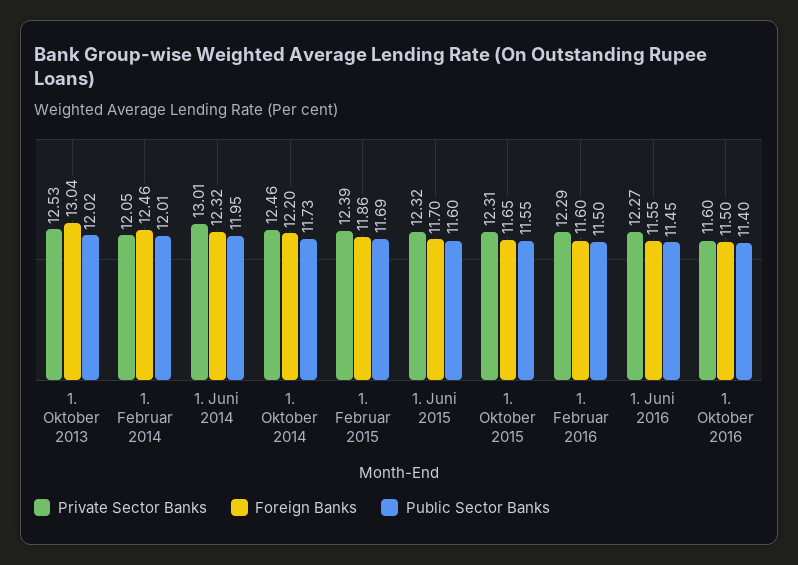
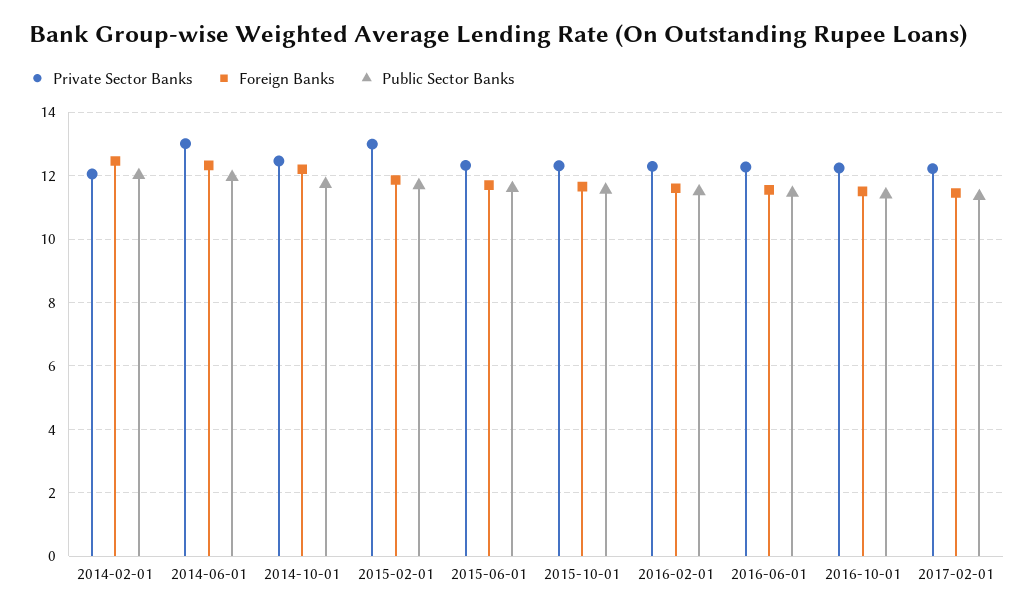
Private Sector Banks, 1. Oktober 2013: 12.53 -> none
Foreign Banks, 1. Oktober 2013: 13.04 -> none
Public Sector Banks, 1. Oktober 2013: 12.02 -> none
Private Sector Banks, 1. Februar 2015: 12.39 -> 13
Private Sector Banks, 1. Oktober 2016: 11.6 -> 12.2
Private Sector Banks, 2017-02-01: none -> 12.2
Foreign Banks, 2017-02-01: none -> 11.4
Public Sector Banks, 2017-02-01: none -> 11.4

